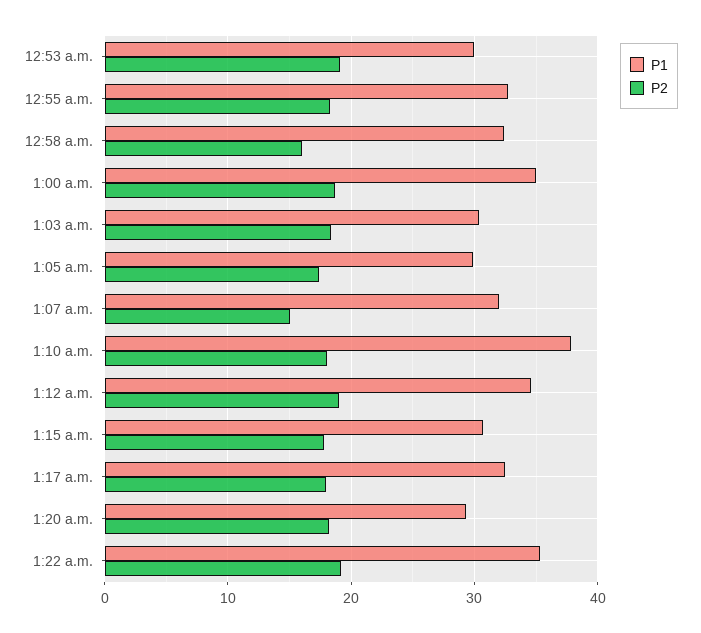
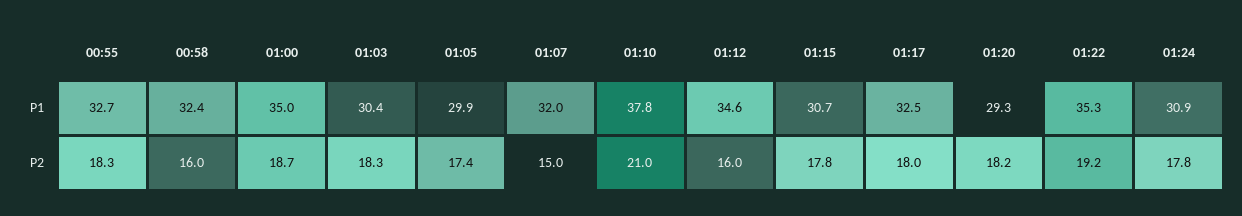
P1, 12:53 a.m.: 30 -> none
P2, 12:53 a.m.: 19 -> none
P2, 1:10 a.m.: 18 -> 21
P2, 1:12 a.m.: 19 -> 16
P1, 01:24: none -> 30.9
P2, 01:24: none -> 17.8

